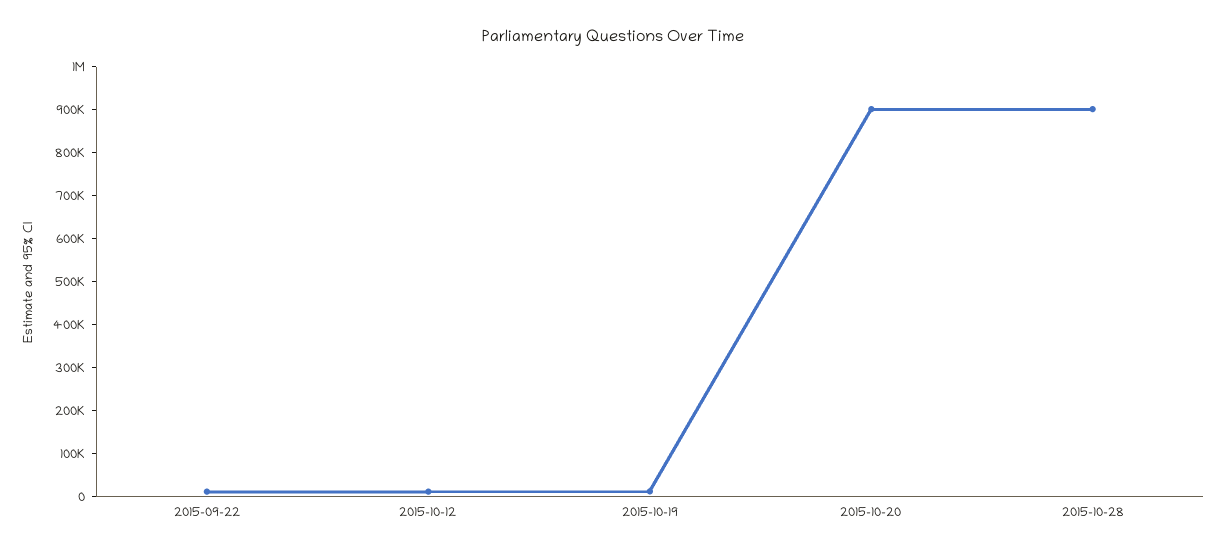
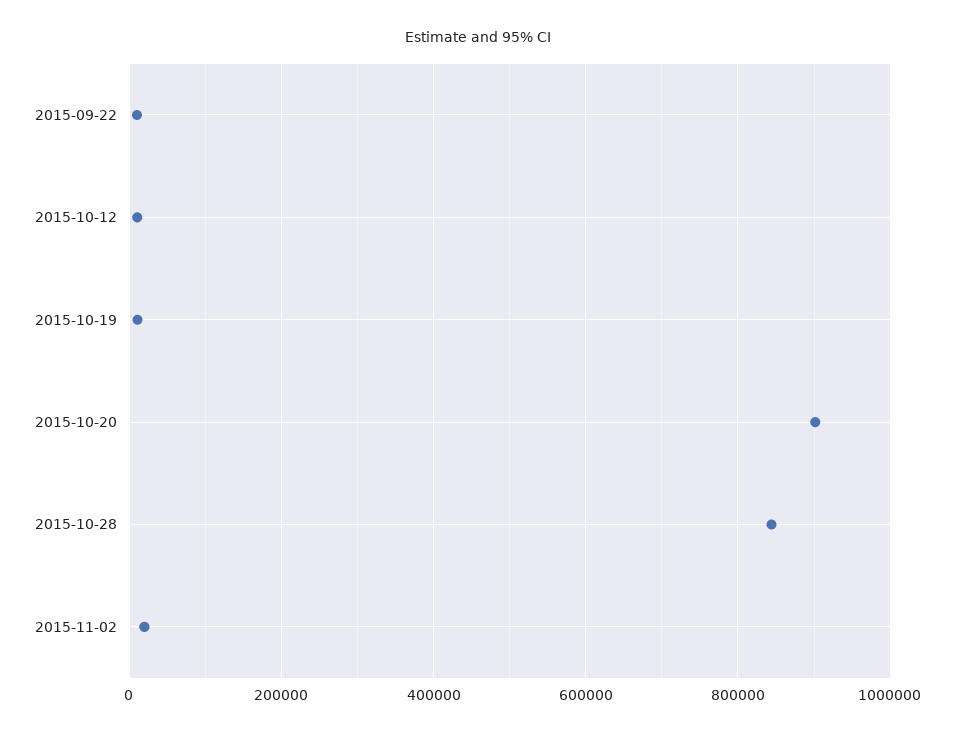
2015-10-28: 900000 -> 840000
2015-11-02: none -> 20000

